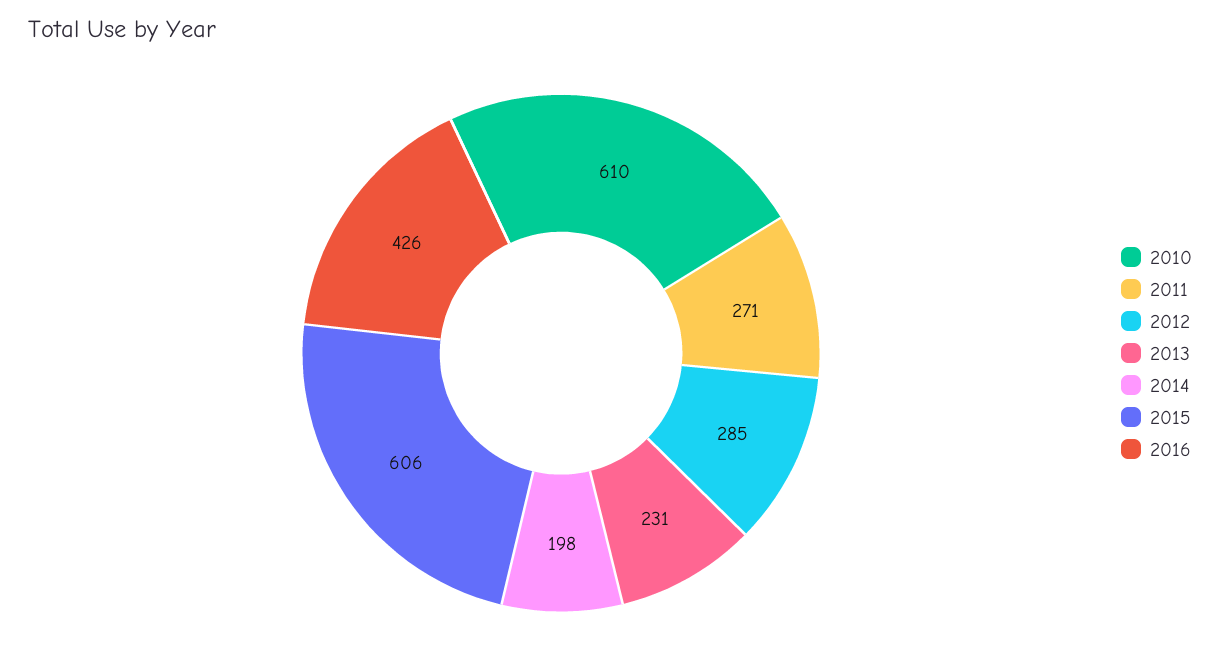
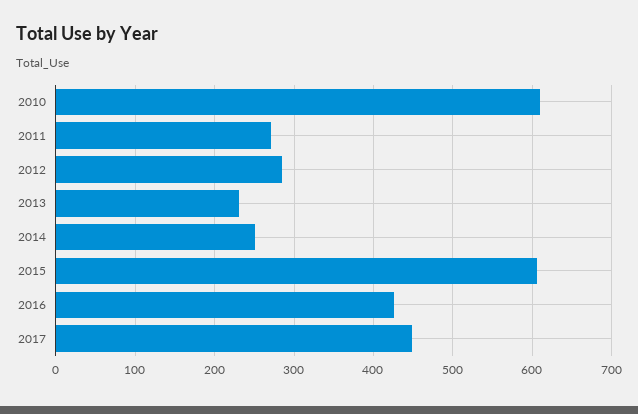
2014: 198 -> 250
2017: none -> 450

